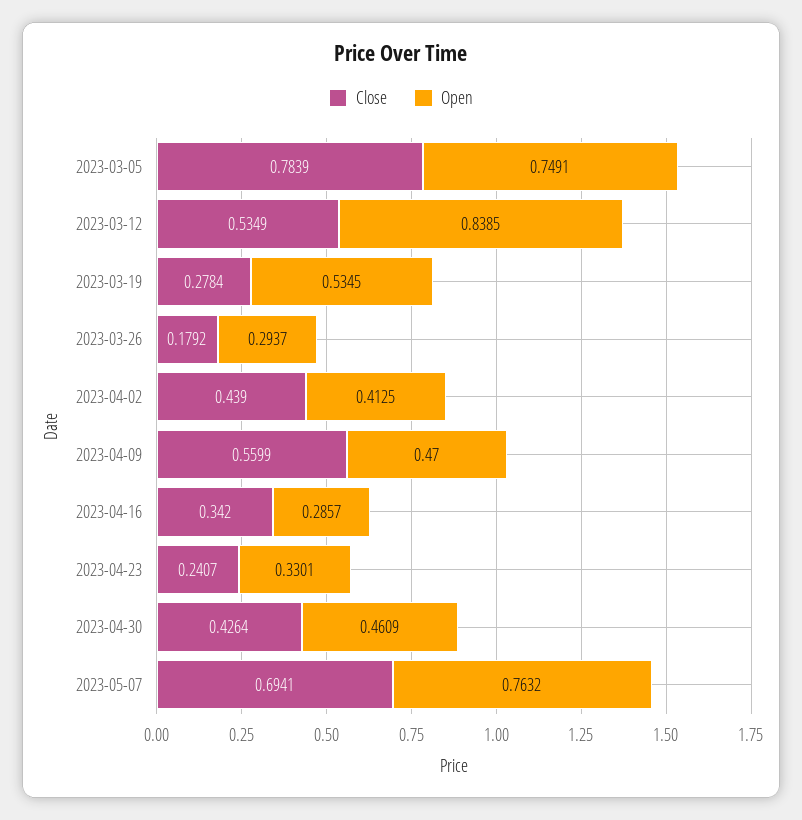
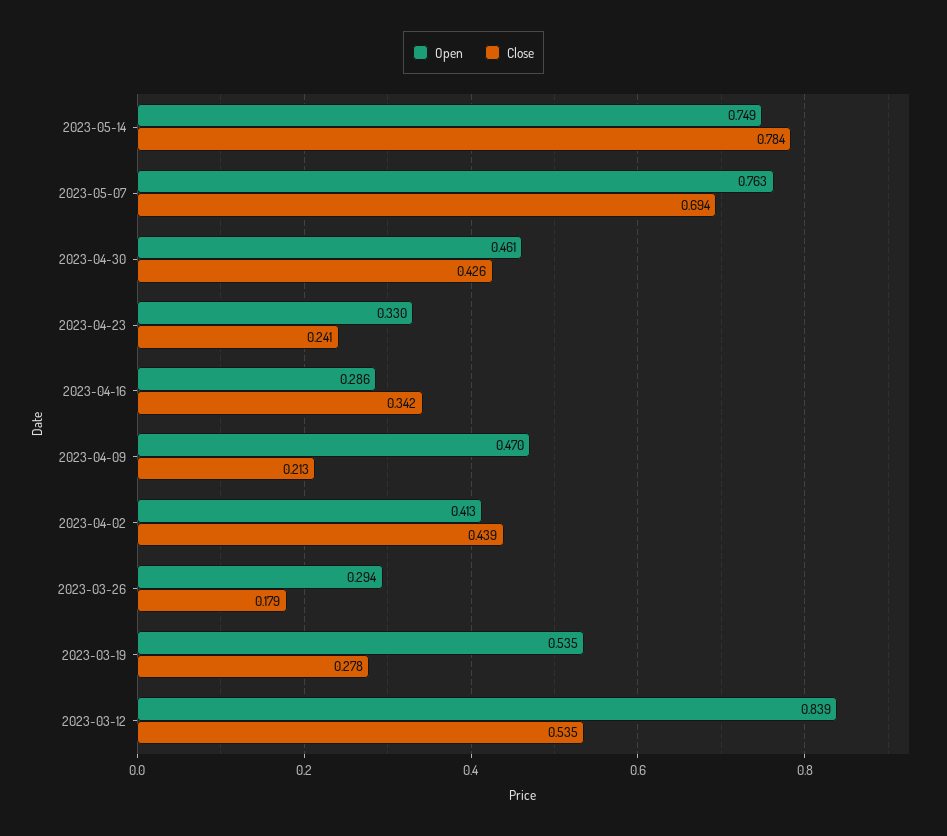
Close, 2023-03-05: 0.7839 -> none
Open, 2023-03-05: 0.7491 -> none
Close, 2023-04-09: 0.5599 -> 0.213
Open, 2023-05-14: none -> 0.749
Close, 2023-05-14: none -> 0.784

